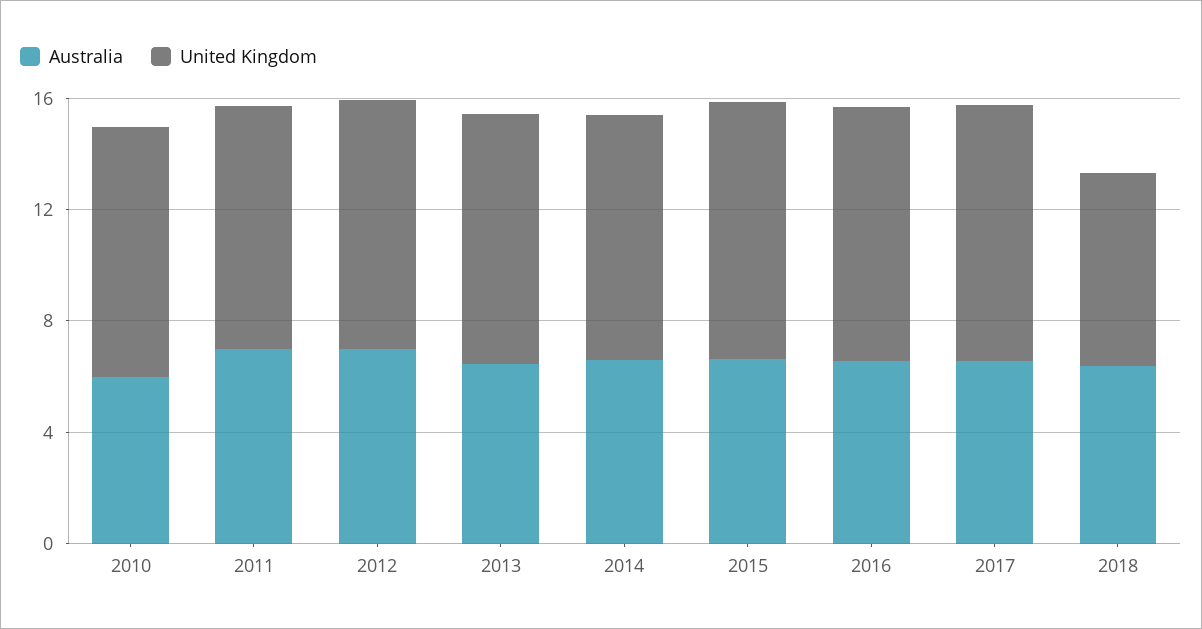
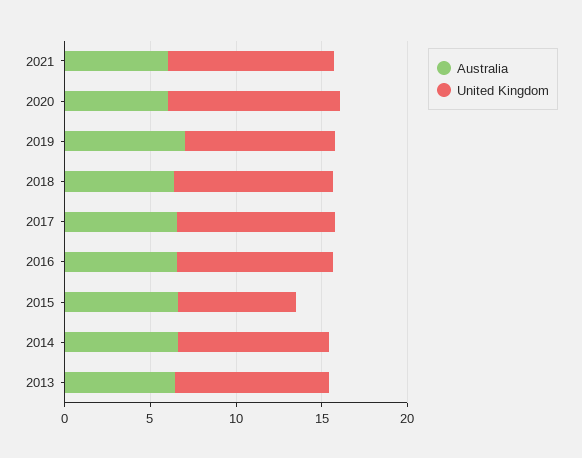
Australia, 2010: 6 -> none
United Kingdom, 2010: 9 -> none
Australia, 2011: 7 -> none
United Kingdom, 2011: 9 -> none
Australia, 2012: 7 -> none
United Kingdom, 2012: 9 -> none
United Kingdom, 2015: 9 -> 7
United Kingdom, 2018: 7 -> 9
Australia, 2021: none -> 6
United Kingdom, 2021: none -> 10
Australia, 2020: none -> 6
United Kingdom, 2020: none -> 10
Australia, 2019: none -> 7
United Kingdom, 2019: none -> 9

